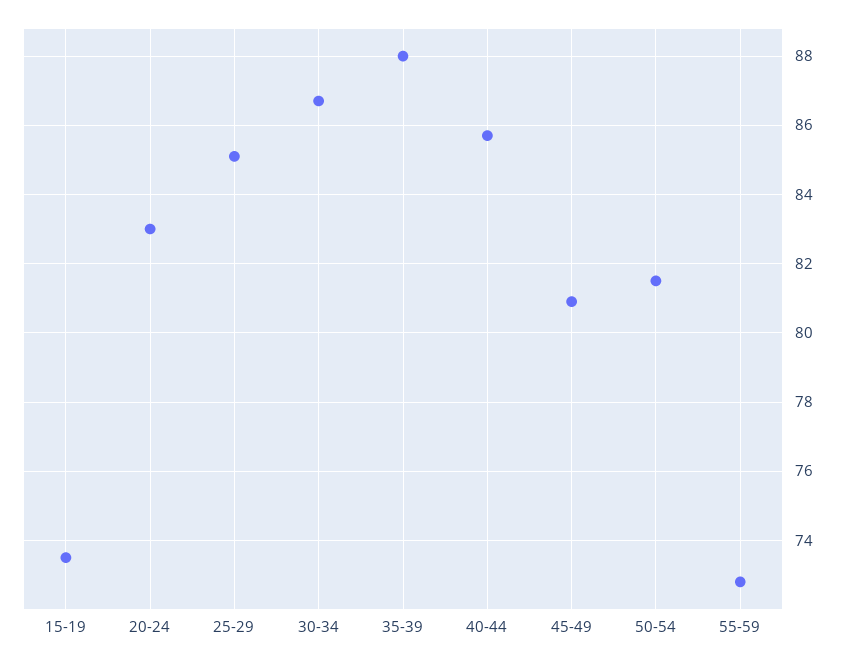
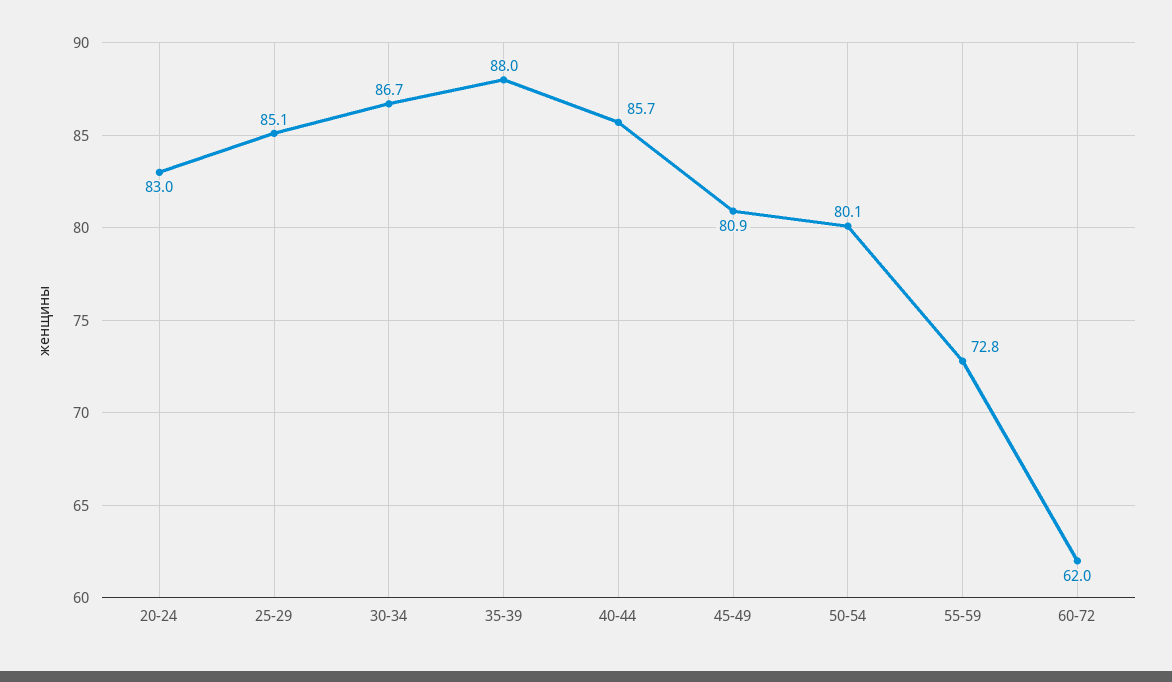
15-19: 73.5 -> none
50-54: 81.5 -> 80.1
60-72: none -> 62

